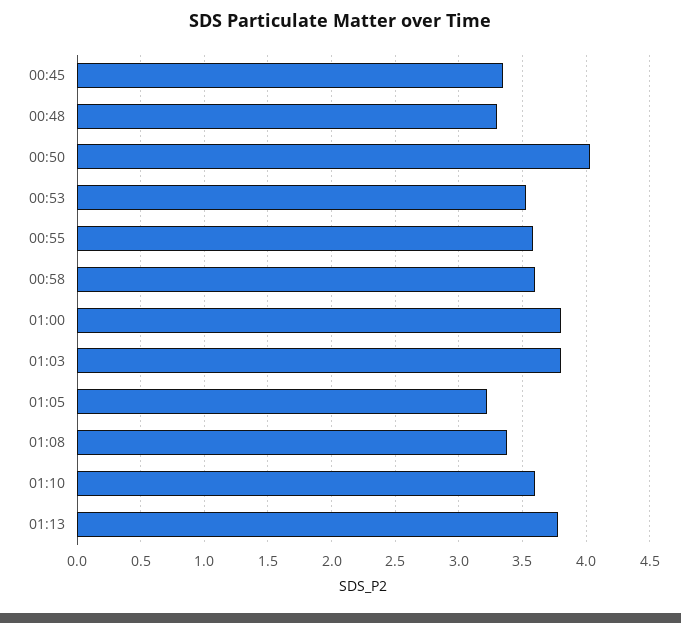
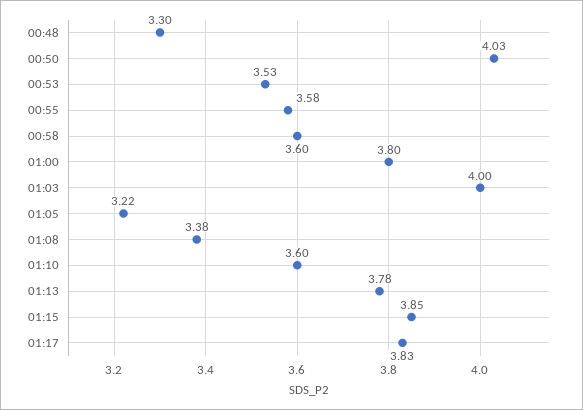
00:45: 3.35 -> none
01:03: 3.8 -> 4
01:15: none -> 3.85
01:17: none -> 3.83

